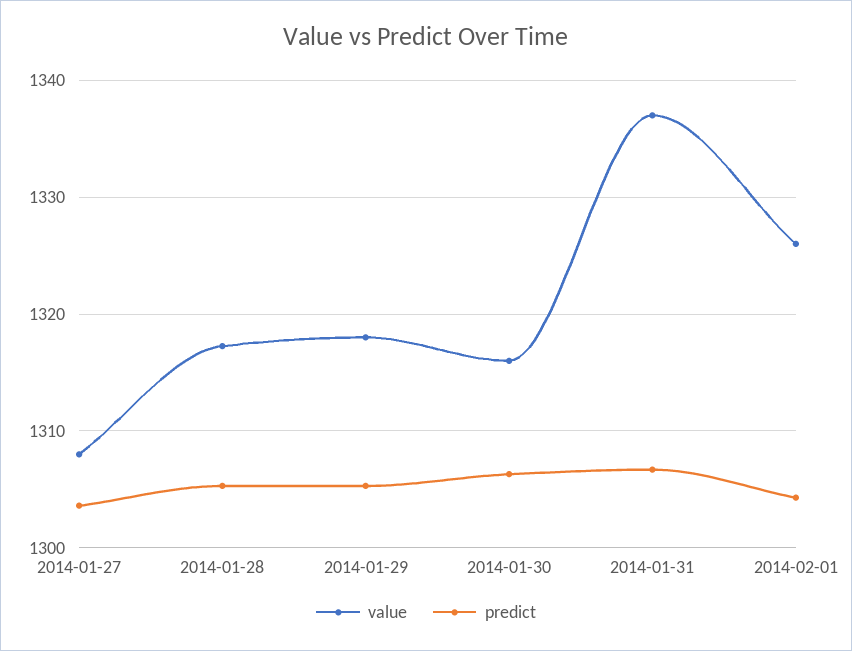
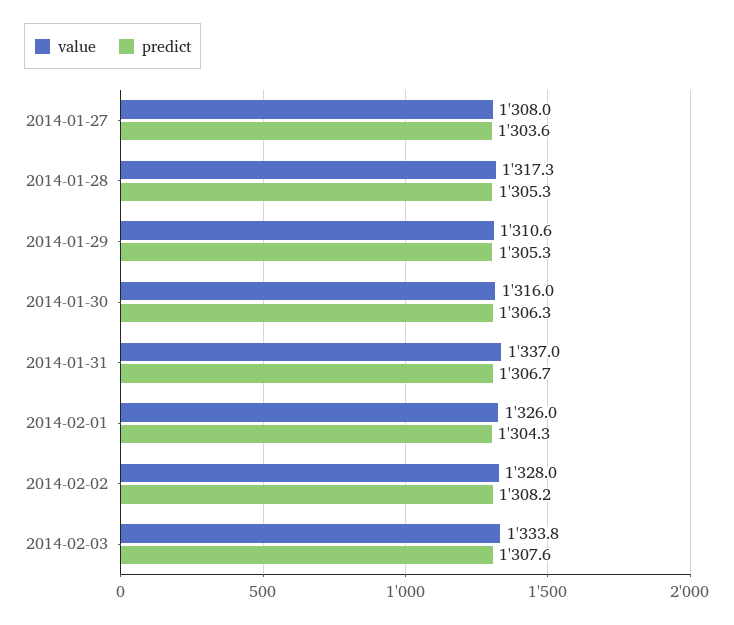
value, 2014-01-29: 1318 -> 1310.6
value, 2014-02-02: none -> 1328
predict, 2014-02-02: none -> 1308.2
value, 2014-02-03: none -> 1333.8
predict, 2014-02-03: none -> 1307.6

